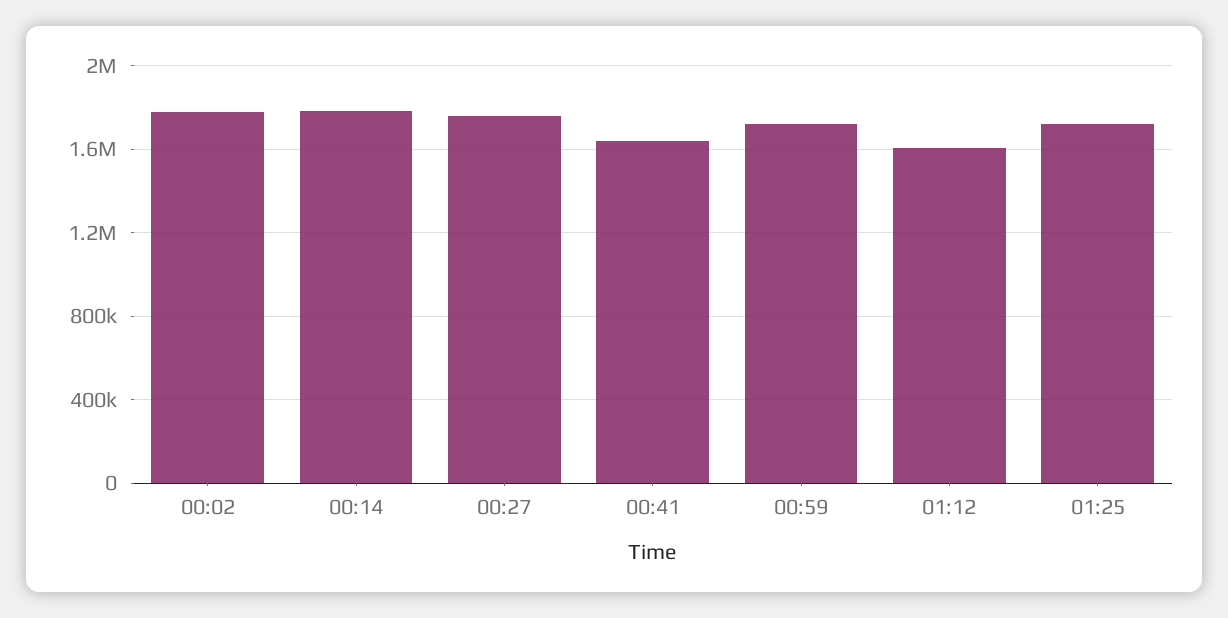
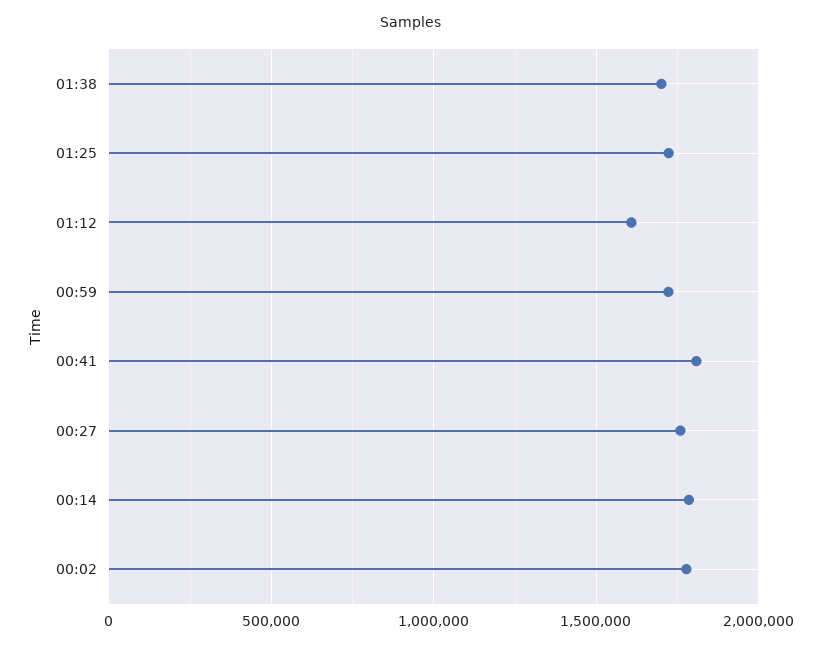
00:41: 1650000 -> 1800000
01:38: none -> 1700000

